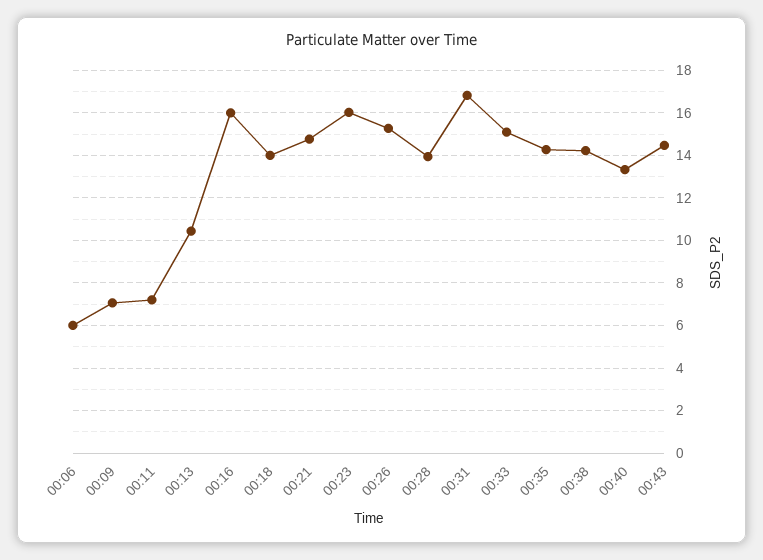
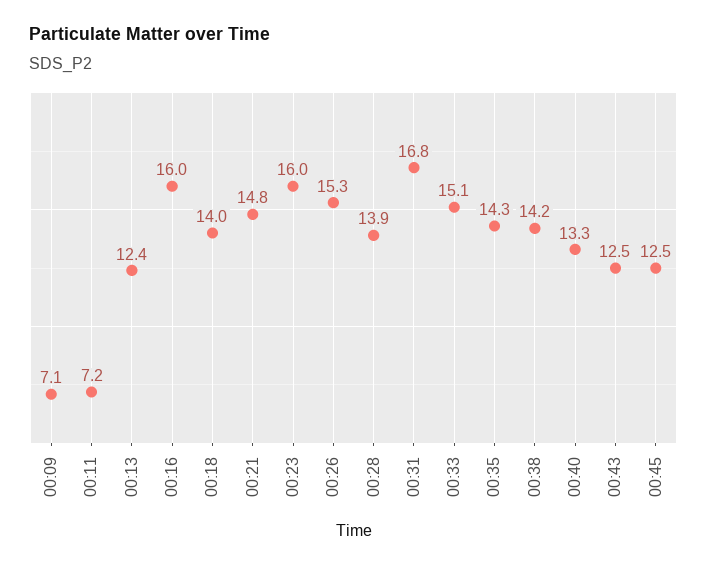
00:06: 6 -> none
00:13: 10.5 -> 12.4
00:43: 14.5 -> 12.5
00:45: none -> 12.5

